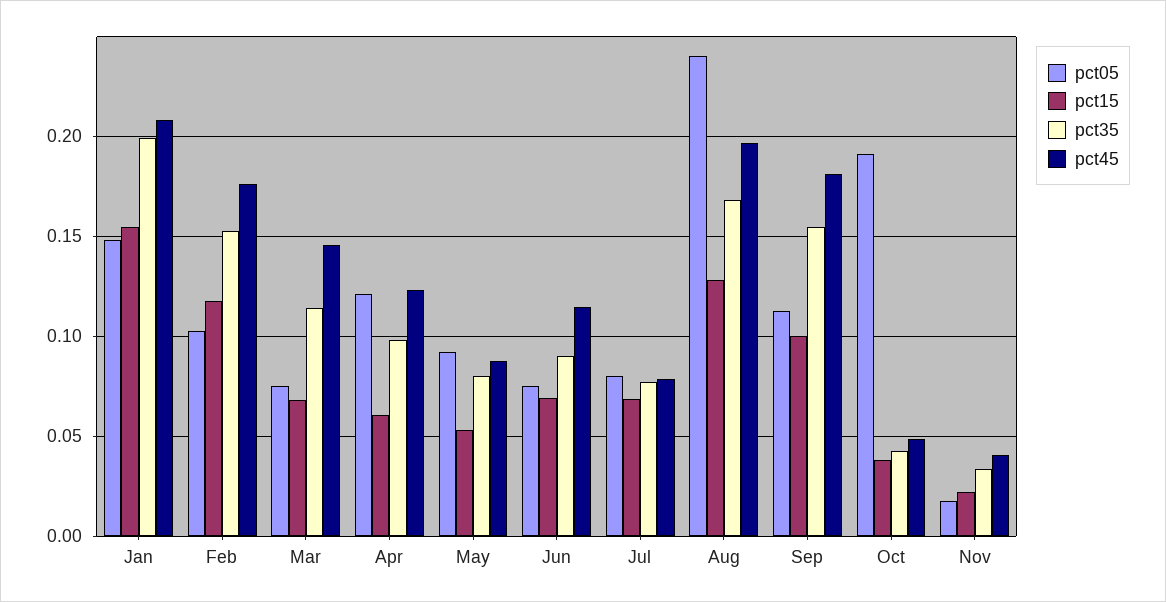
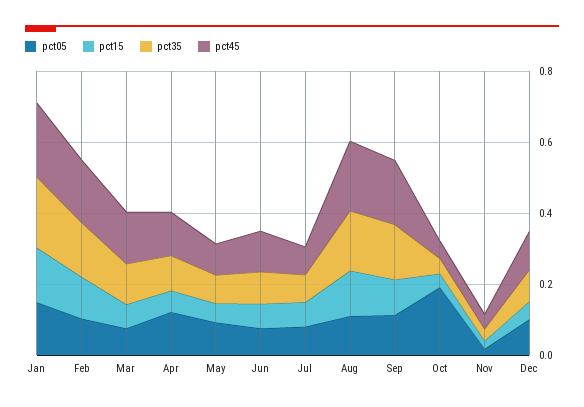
pct05, Aug: 0.24 -> 0.1
pct05, Dec: none -> 0.1
pct15, Dec: none -> 0.05
pct35, Dec: none -> 0.1
pct45, Dec: none -> 0.1

